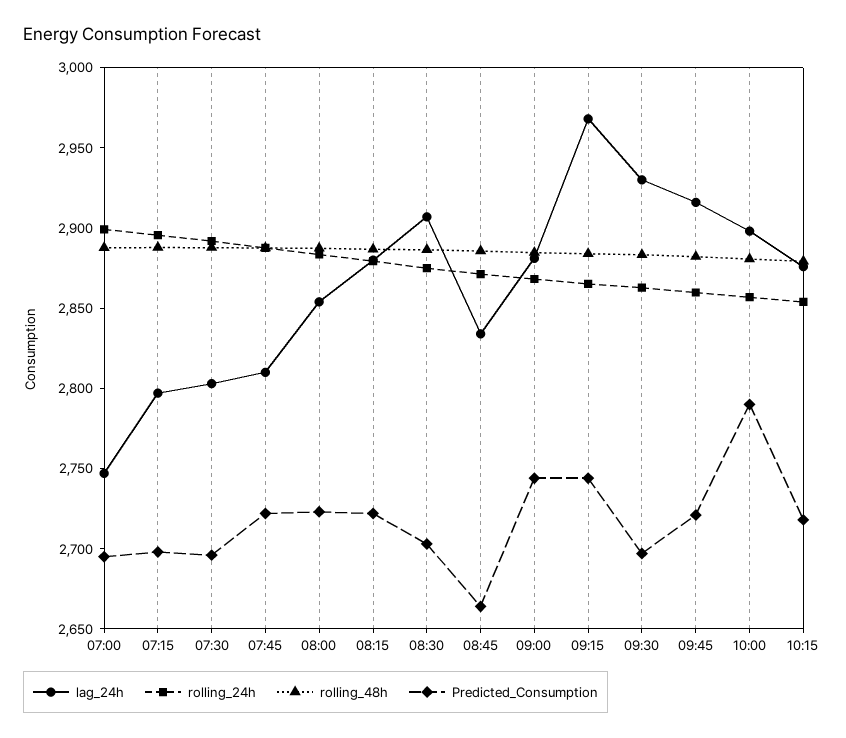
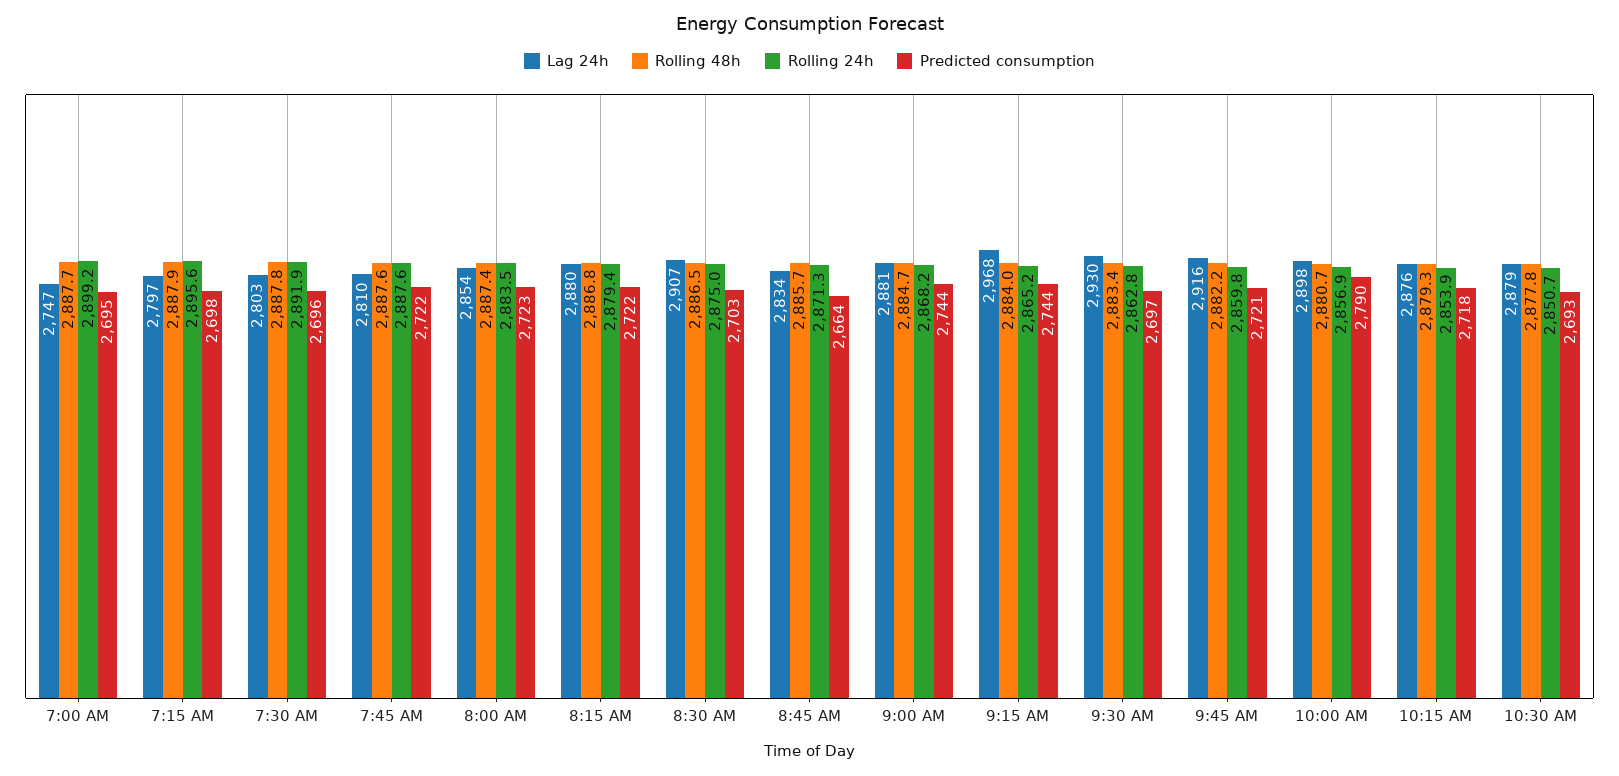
lag_24h, 10:30 AM: none -> 2879
rolling_48h, 10:30 AM: none -> 2877.8
rolling_24h, 10:30 AM: none -> 2850.7
Predicted_Consumption, 10:30 AM: none -> 2693

